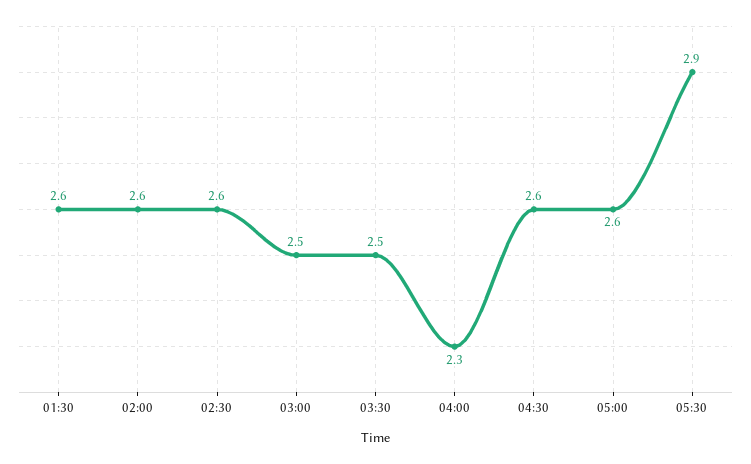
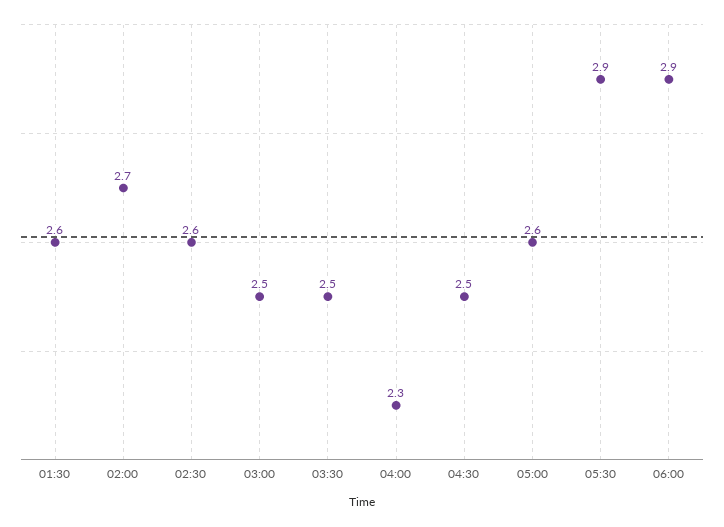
02:00: 2.6 -> 2.7
04:30: 2.6 -> 2.5
06:00: none -> 2.9

